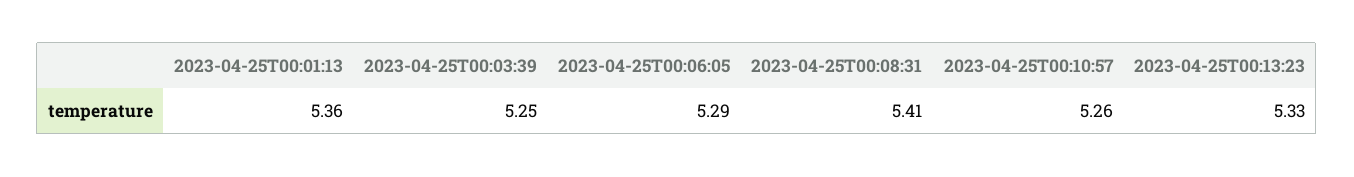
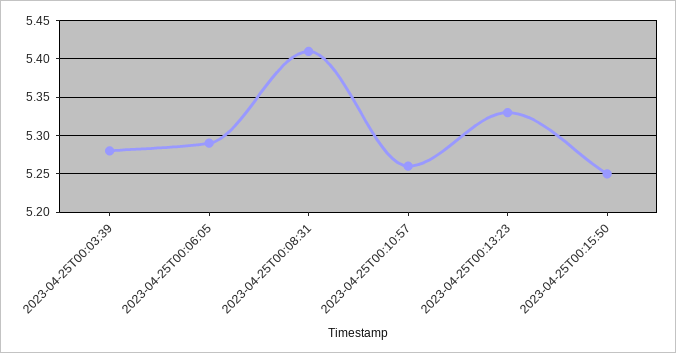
2023-04-25T00:01:13: 5.36 -> none
2023-04-25T00:03:39: 5.25 -> 5.28
2023-04-25T00:15:50: none -> 5.25

